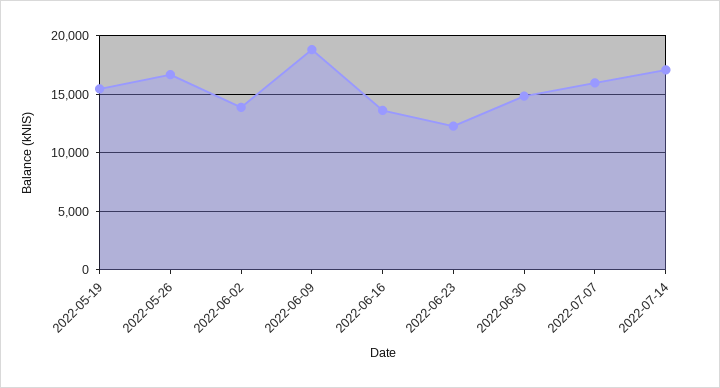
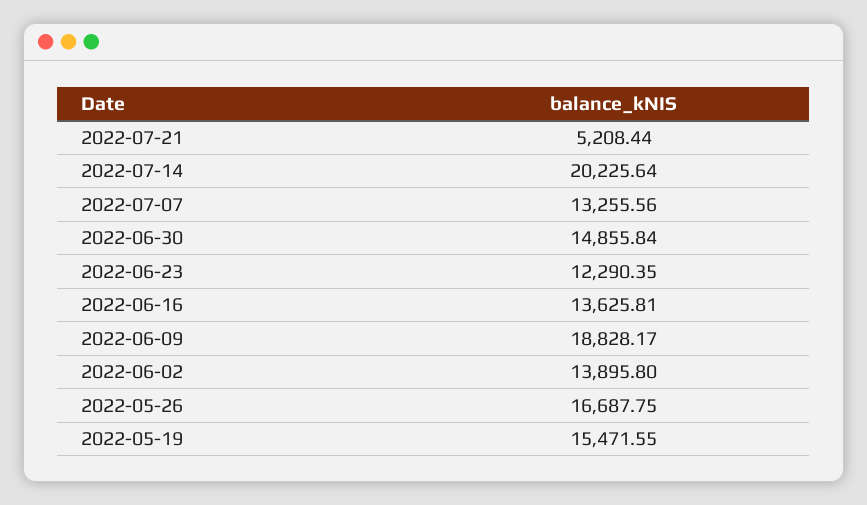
2022-07-07: 16000 -> 13255.56
2022-07-14: 17000 -> 20225.64
2022-07-21: none -> 5208.44

